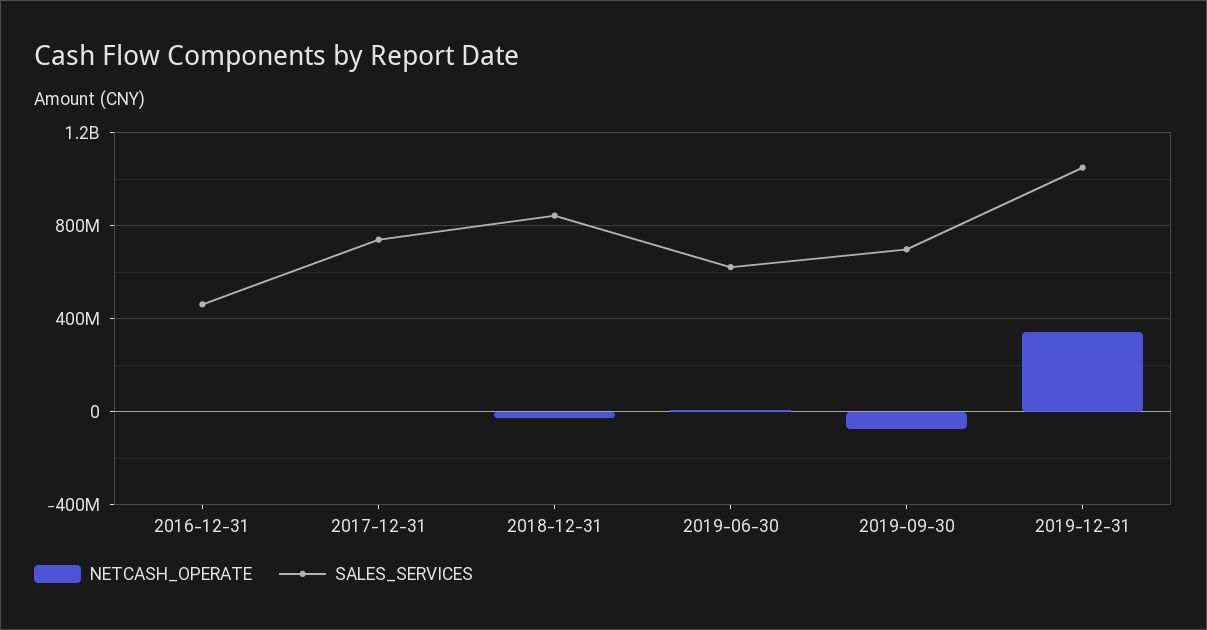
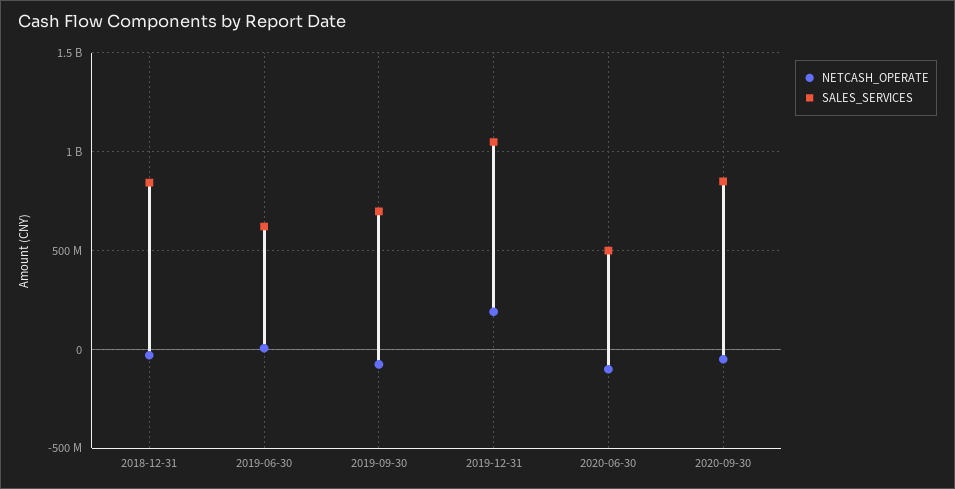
NETCASH_OPERATE, 2016-12-31: 0 -> none
SALES_SERVICES, 2016-12-31: 450000000 -> none
NETCASH_OPERATE, 2017-12-31: 0 -> none
SALES_SERVICES, 2017-12-31: 750000000 -> none
NETCASH_OPERATE, 2019-12-31: 350000000 -> 200000000
NETCASH_OPERATE, 2020-06-30: none -> -100000000
SALES_SERVICES, 2020-06-30: none -> 500000000
NETCASH_OPERATE, 2020-09-30: none -> -50000000
SALES_SERVICES, 2020-09-30: none -> 850000000

